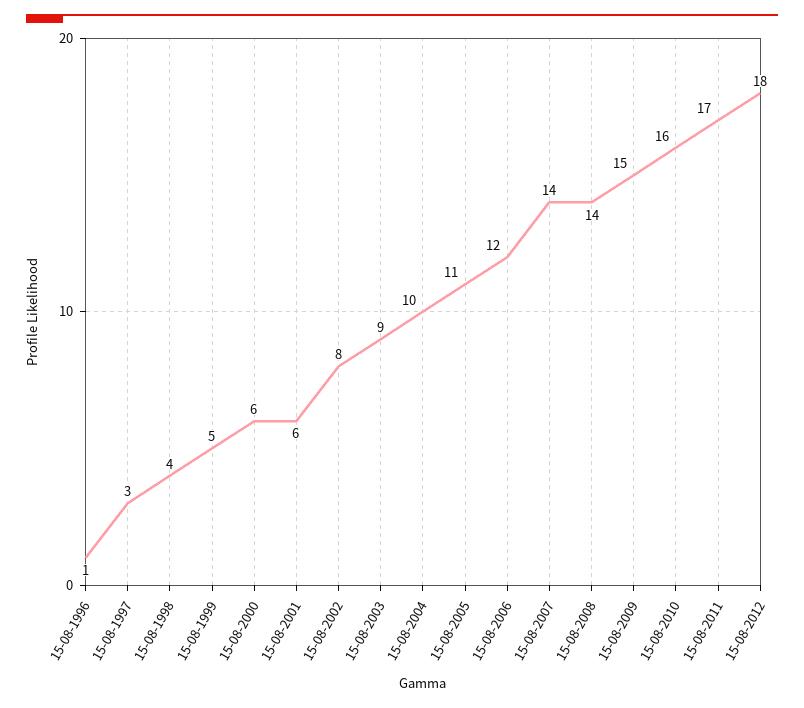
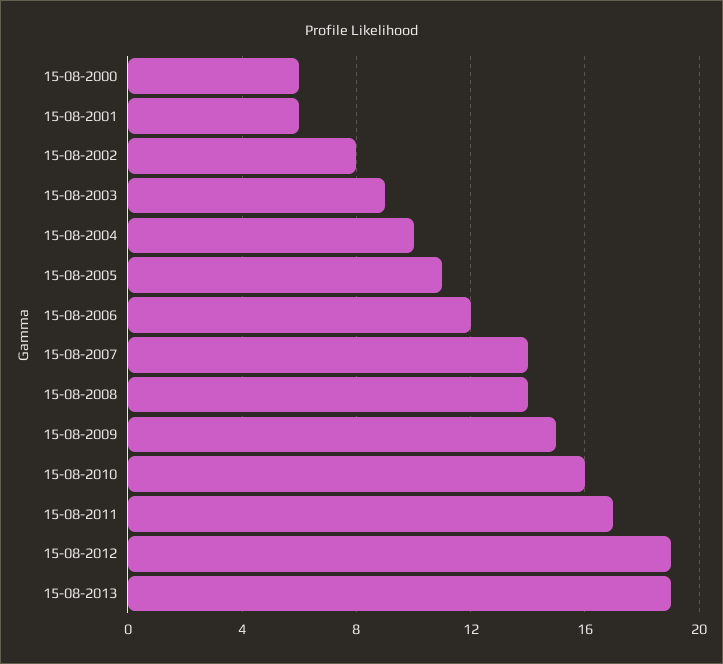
15-08-1996: 1 -> none
15-08-1997: 3 -> none
15-08-1998: 4 -> none
15-08-1999: 5 -> none
15-08-2012: 18 -> 19
15-08-2013: none -> 19

